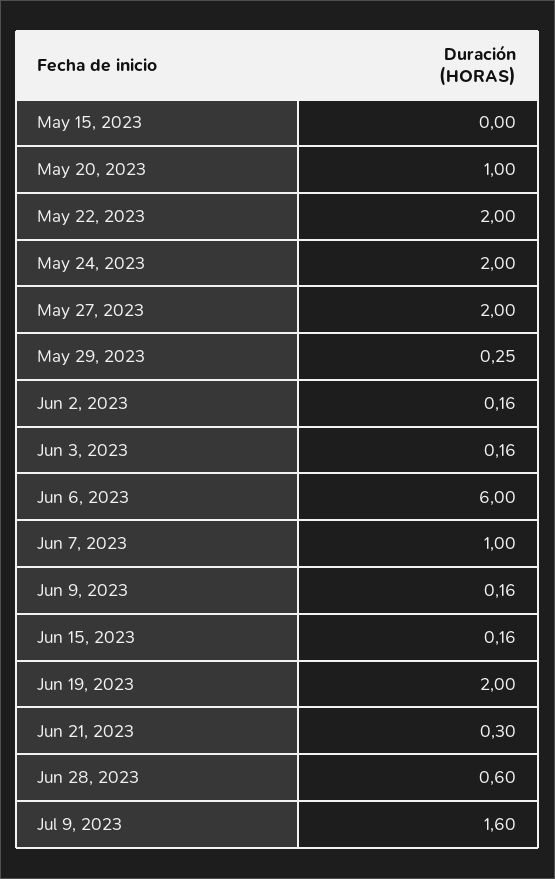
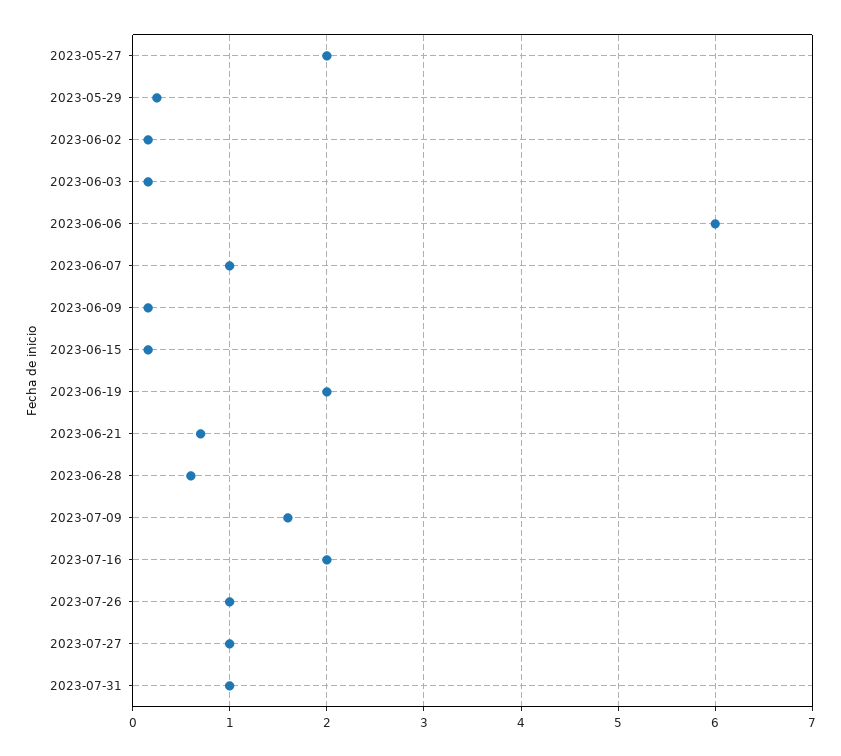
May 15, 2023: 0 -> none
May 20, 2023: 1 -> none
May 22, 2023: 2 -> none
May 24, 2023: 2 -> none
Jun 21, 2023: 0.3 -> 0.7
2023-07-16: none -> 2
2023-07-26: none -> 1
2023-07-27: none -> 1
2023-07-31: none -> 1

